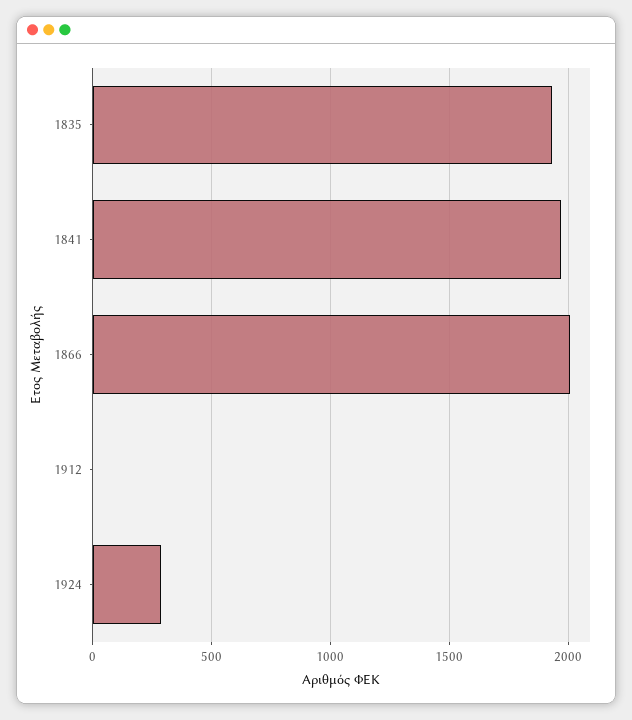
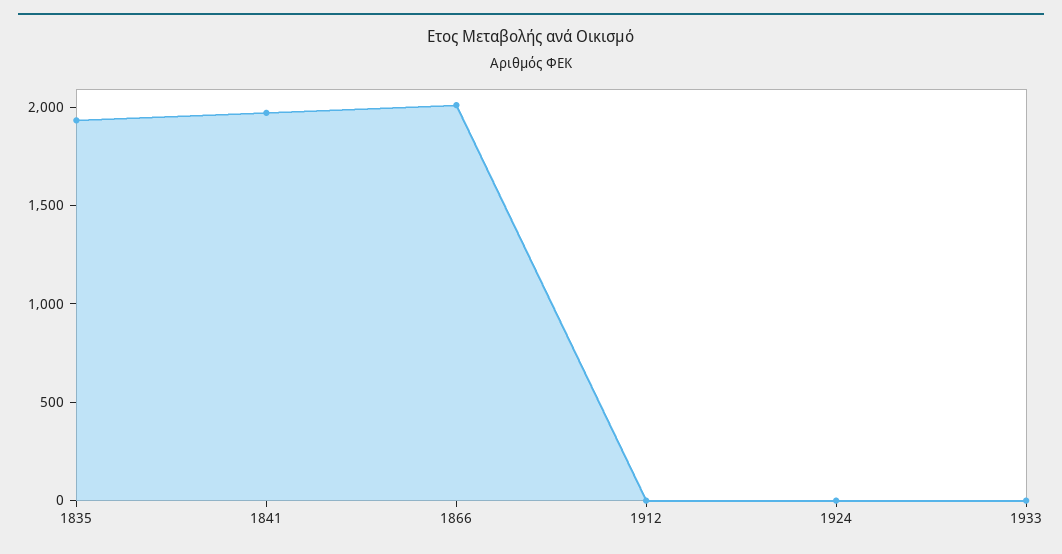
1924: 300 -> 0
1933: none -> 0

